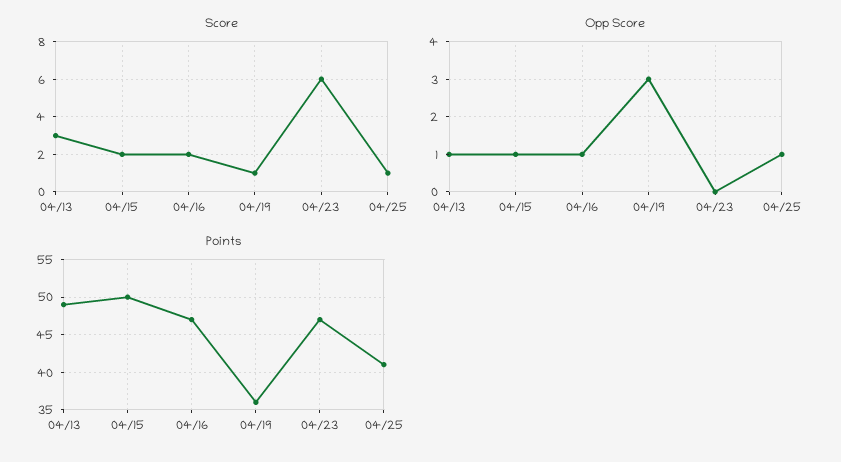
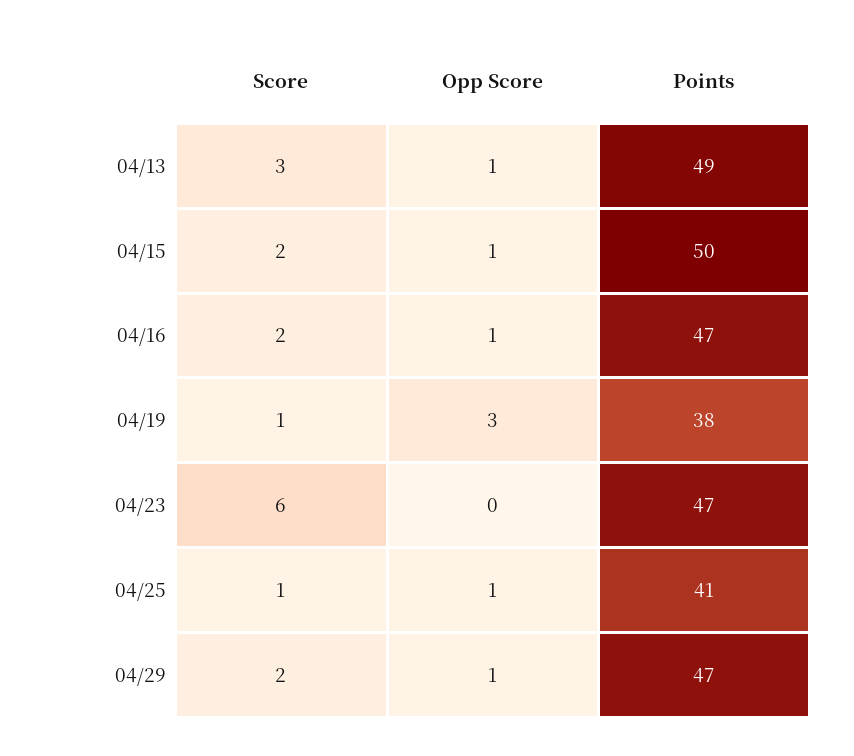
Points, 04/19: 36 -> 38
Score, 04/29: none -> 2
Opp Score, 04/29: none -> 1
Points, 04/29: none -> 47

